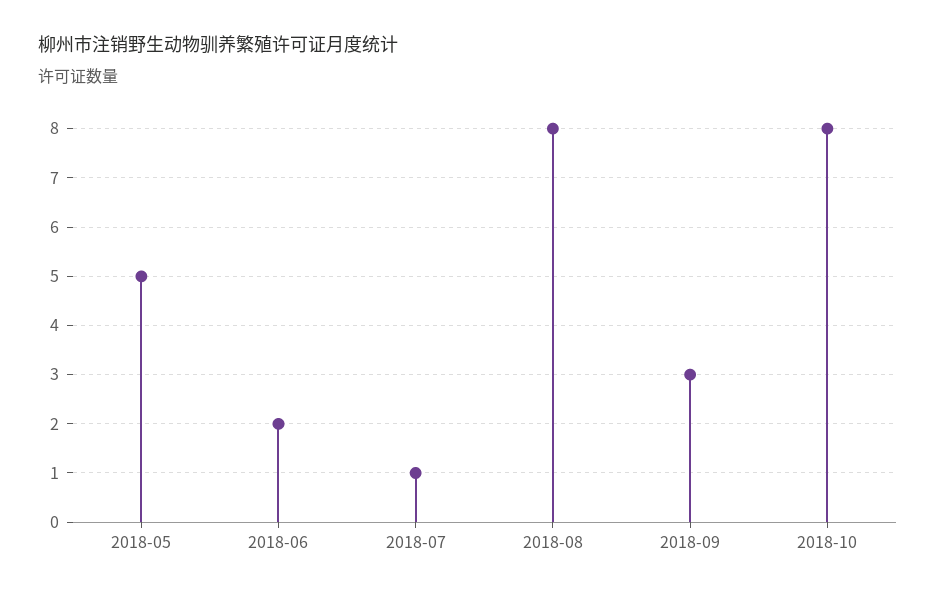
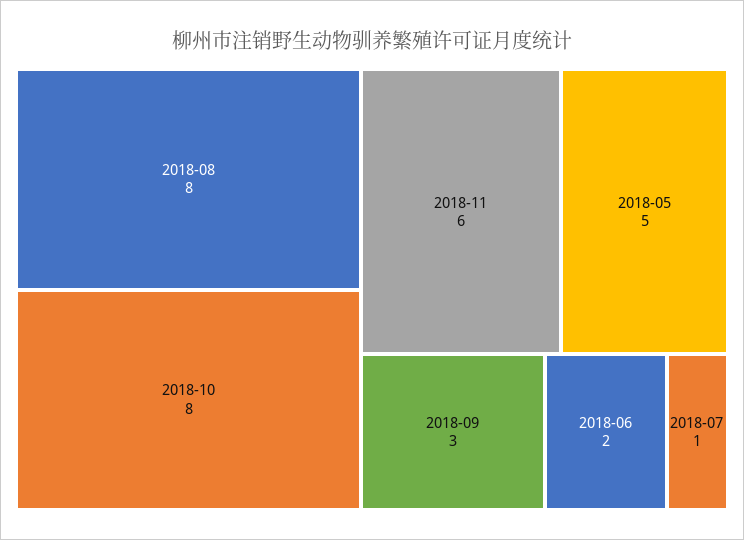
2018-11: none -> 6

